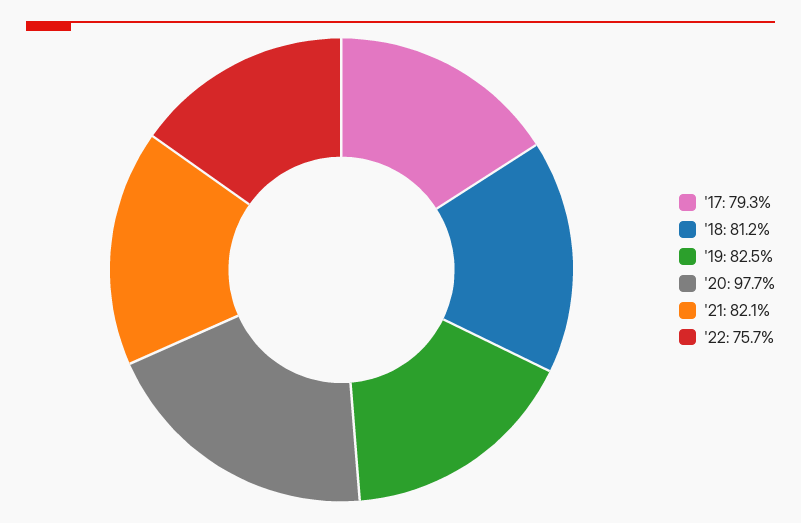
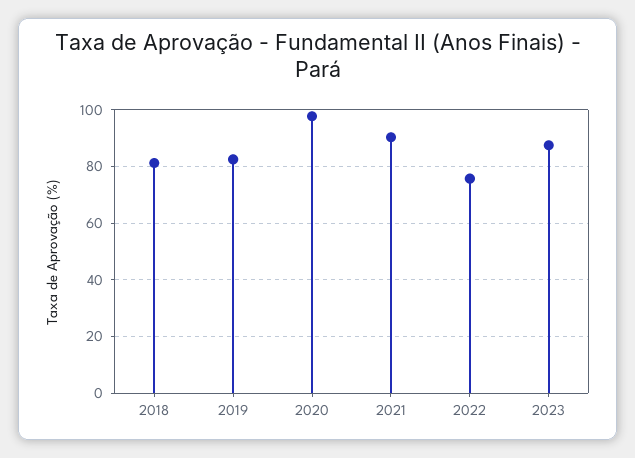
'17: 79.3 -> none
'21: 82.1 -> 90
2023: none -> 87.5

